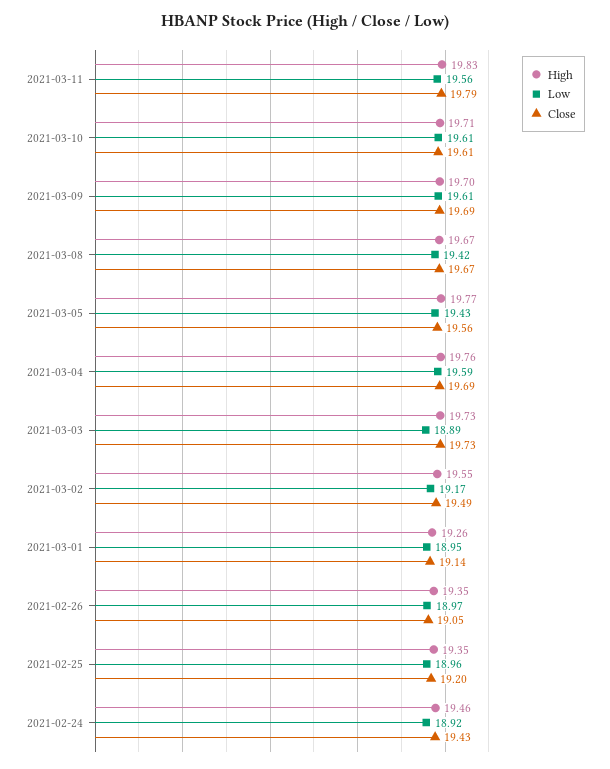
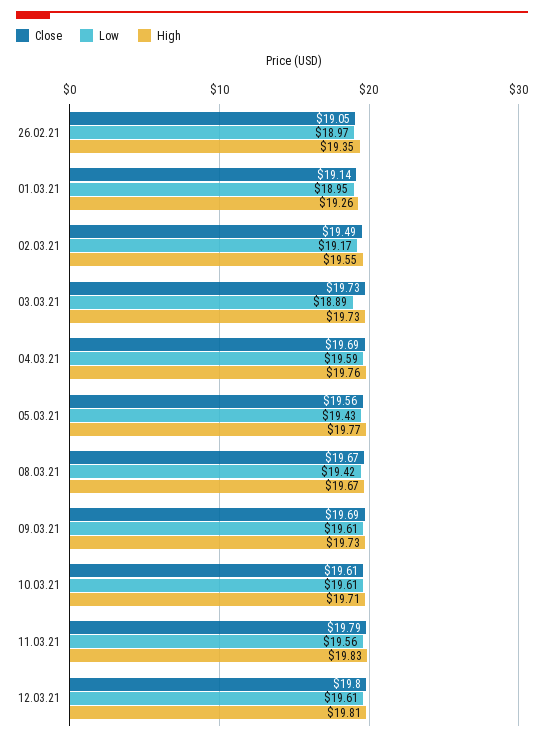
High, 2021-03-09: 19.7 -> 19.73
High, 2021-02-25: 19.35 -> none
Low, 2021-02-25: 18.96 -> none
Close, 2021-02-25: 19.2 -> none
High, 2021-02-24: 19.46 -> none
Low, 2021-02-24: 18.92 -> none
Close, 2021-02-24: 19.43 -> none
Close, 12.03.21: none -> 19.8
Low, 12.03.21: none -> 19.61
High, 12.03.21: none -> 19.81

